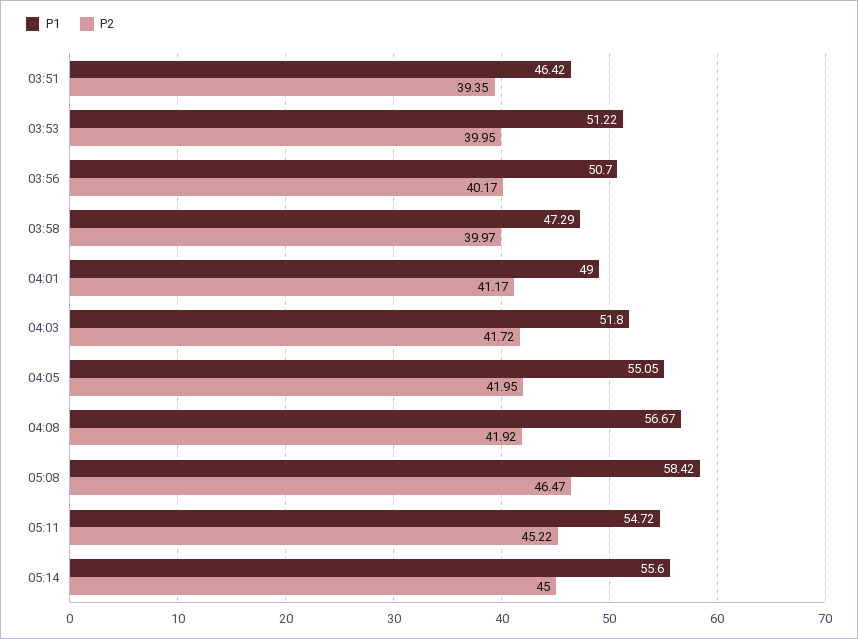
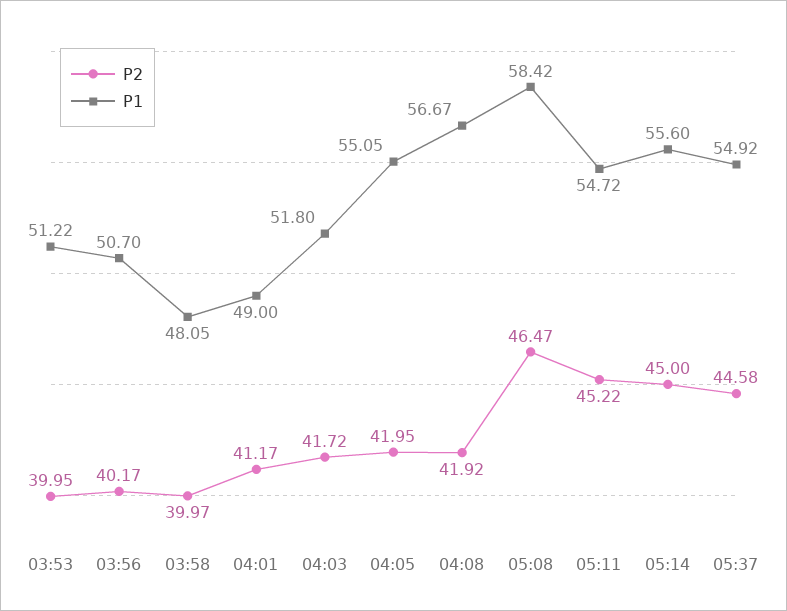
P1, 03:51: 46.42 -> none
P2, 03:51: 39.35 -> none
P1, 03:58: 47.29 -> 48.05
P2, 05:37: none -> 44.58
P1, 05:37: none -> 54.92

